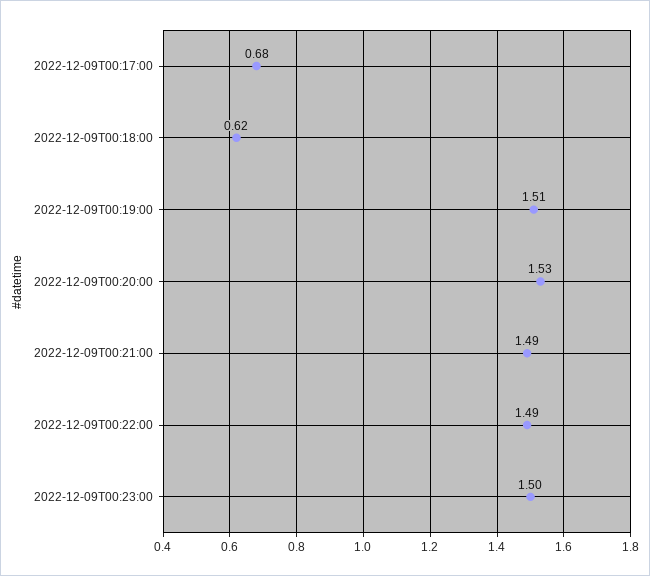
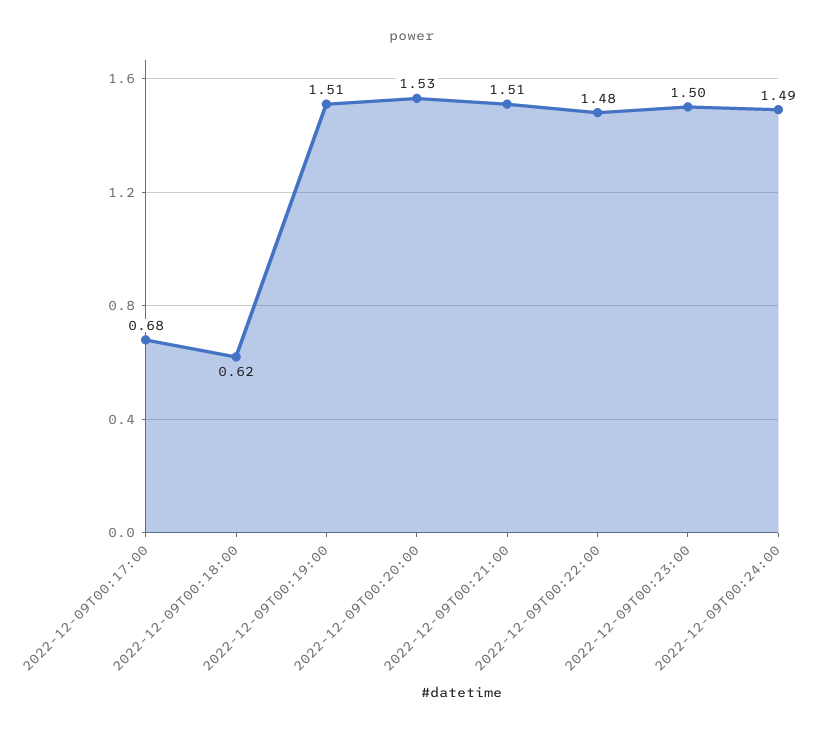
2022-12-09T00:21:00: 1.49 -> 1.51
2022-12-09T00:22:00: 1.49 -> 1.48
2022-12-09T00:24:00: none -> 1.49

